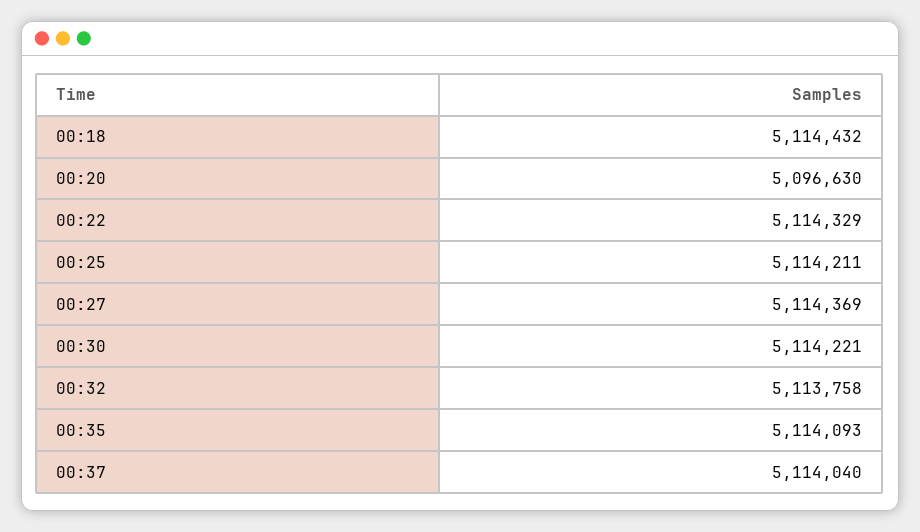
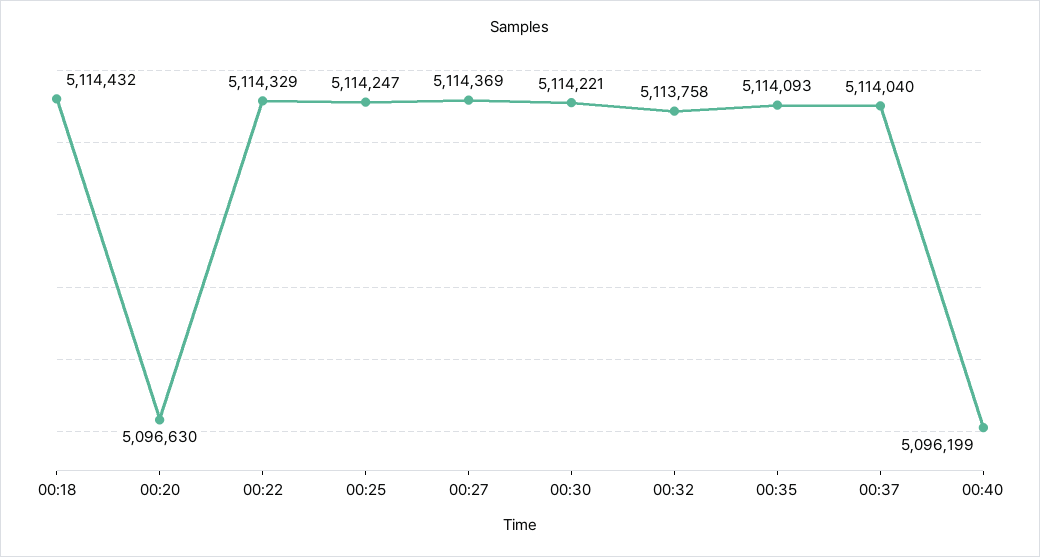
00:25: 5114211 -> 5114247
00:40: none -> 5096199

